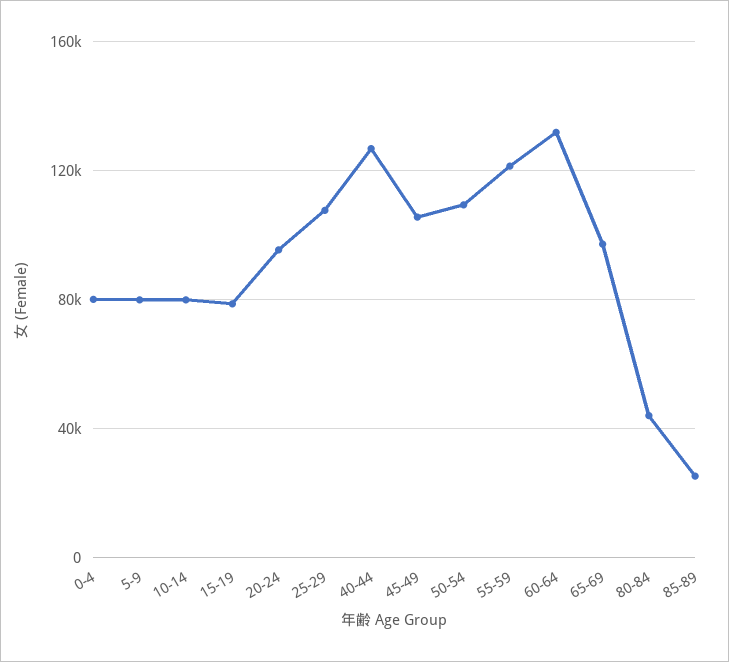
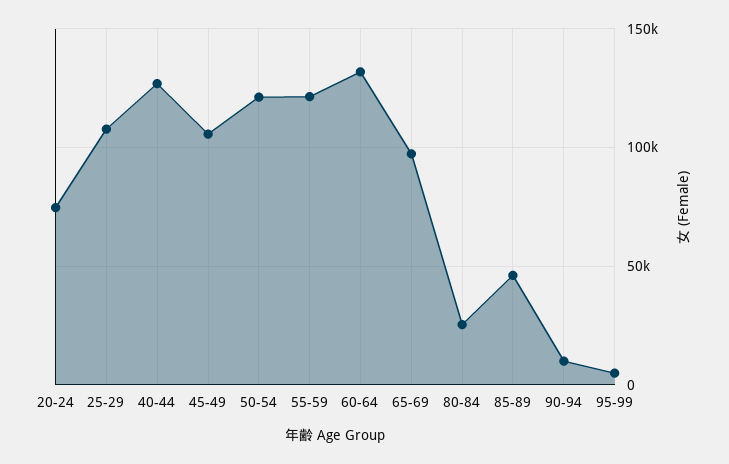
0-4: 80000 -> none
5-9: 80000 -> none
10-14: 80000 -> none
15-19: 80000 -> none
20-24: 95000 -> 75000
50-54: 110000 -> 120000
80-84: 45000 -> 25000
85-89: 25000 -> 45000
90-94: none -> 10000
95-99: none -> 5000

